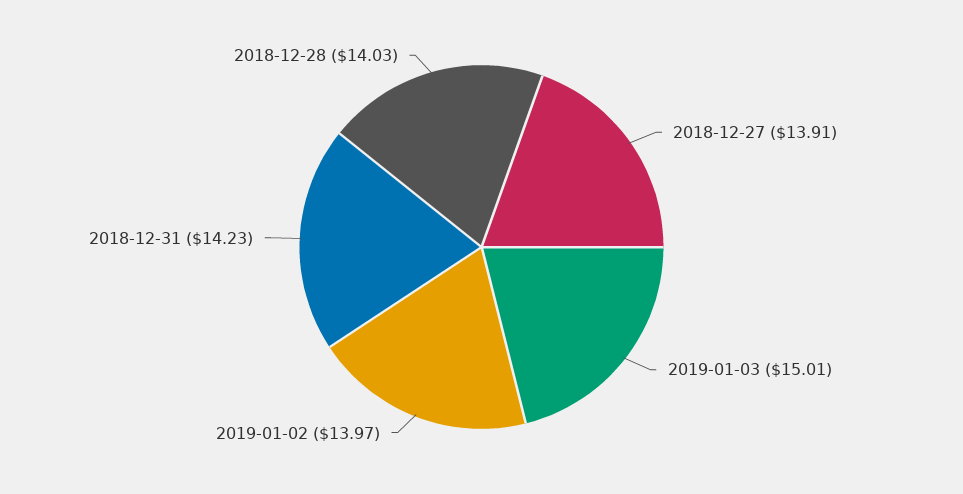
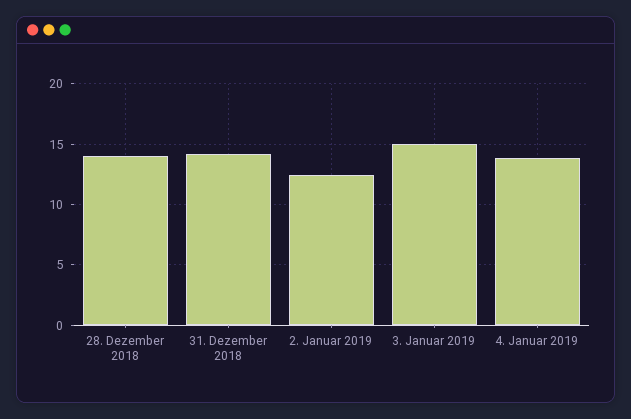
2018-12-27: 13.91 -> none
2019-01-02: 13.97 -> 12.5
4. Januar 2019: none -> 14

